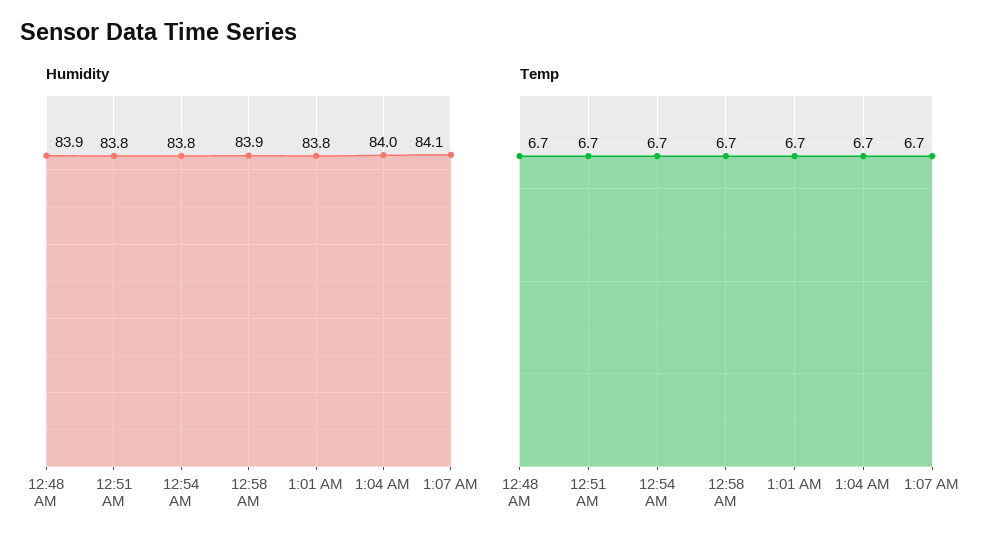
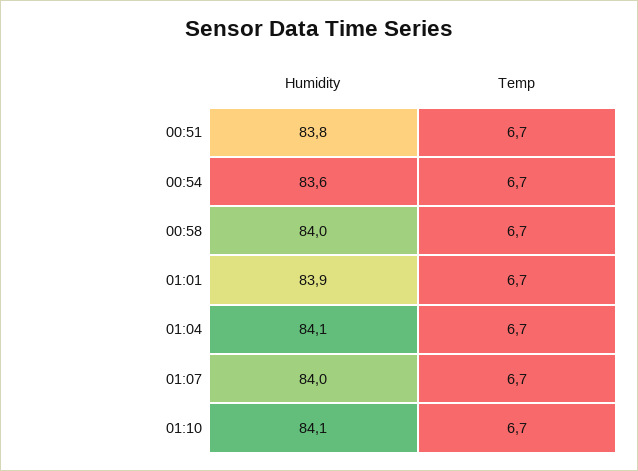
Humidity, 12:48 AM: 83.9 -> none
Humidity, 12:54 AM: 83.8 -> 83.6
Humidity, 12:58 AM: 83.9 -> 84
Humidity, 1:01 AM: 83.8 -> 83.9
Humidity, 1:04 AM: 84 -> 84.1
Humidity, 1:07 AM: 84.1 -> 84
Temp, 12:48 AM: 6.7 -> none
Humidity, 01:10: none -> 84.1
Temp, 01:10: none -> 6.7

